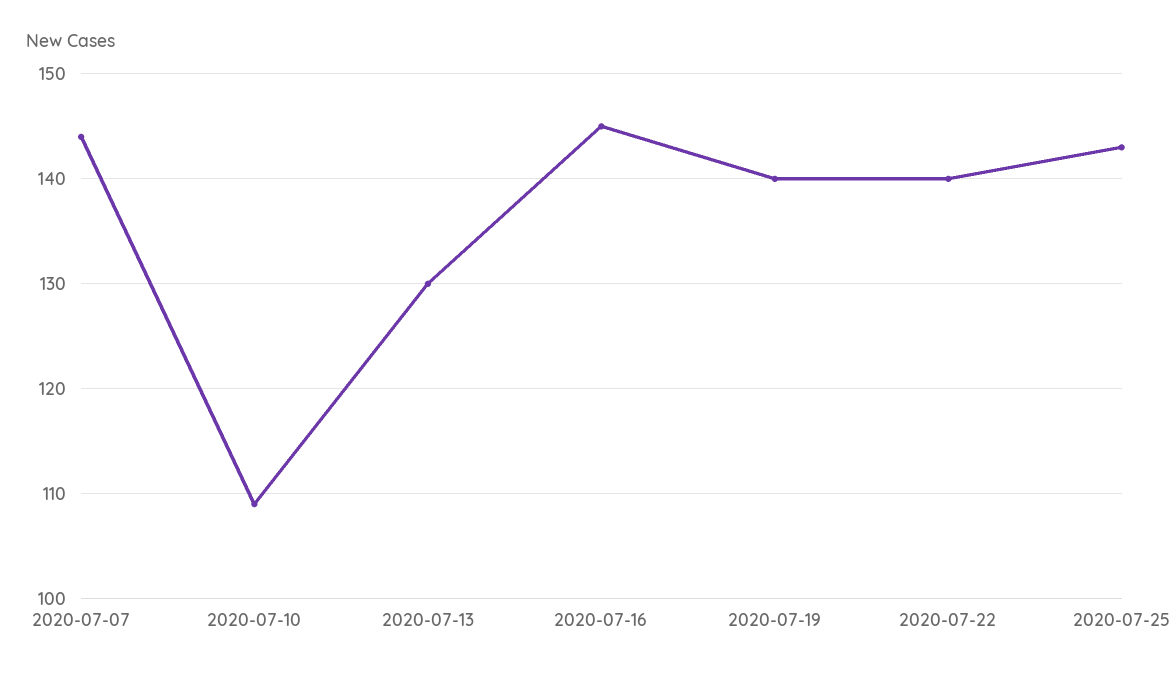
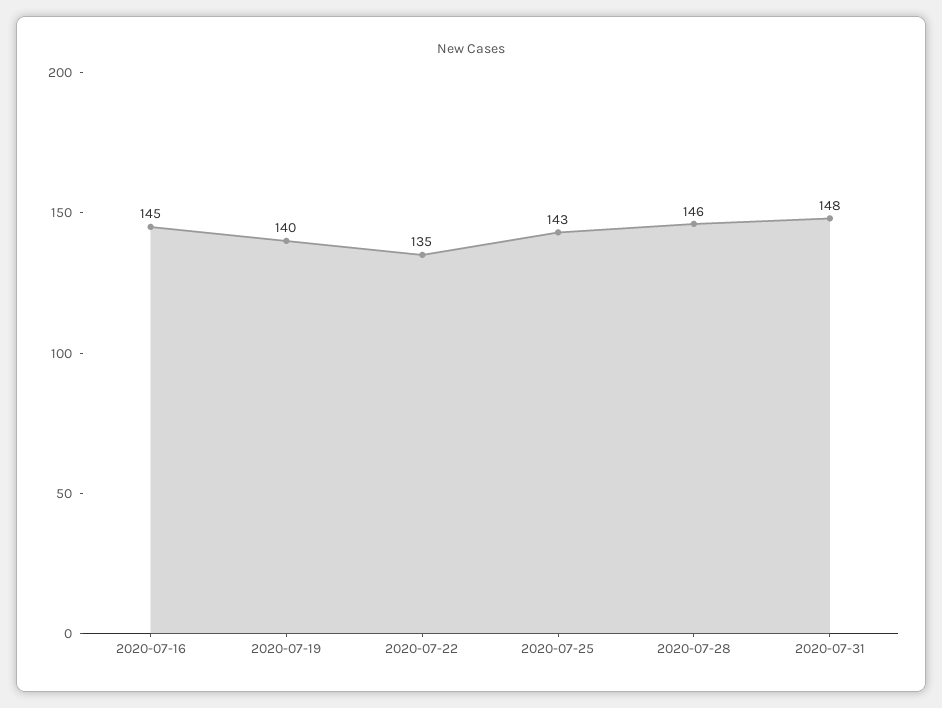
2020-07-07: 144 -> none
2020-07-10: 109 -> none
2020-07-13: 130 -> none
2020-07-22: 140 -> 135
2020-07-28: none -> 146
2020-07-31: none -> 148

